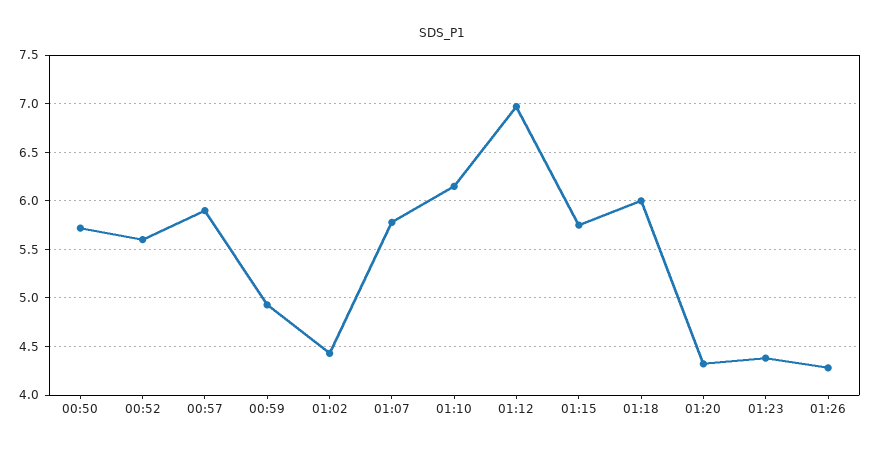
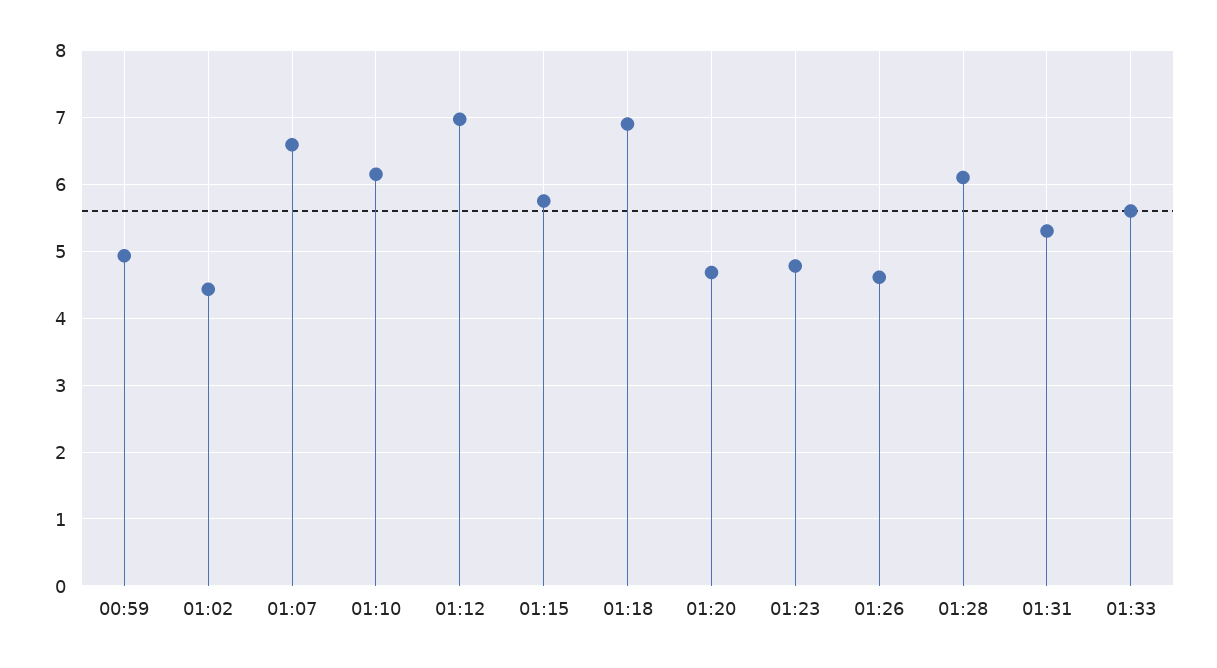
00:50: 5.7 -> none
00:52: 5.6 -> none
00:57: 5.9 -> none
01:07: 5.8 -> 6.6
01:18: 6 -> 6.9
01:20: 4.3 -> 4.7
01:23: 4.4 -> 4.8
01:26: 4.3 -> 4.6
01:28: none -> 6.1
01:31: none -> 5.3
01:33: none -> 5.6

